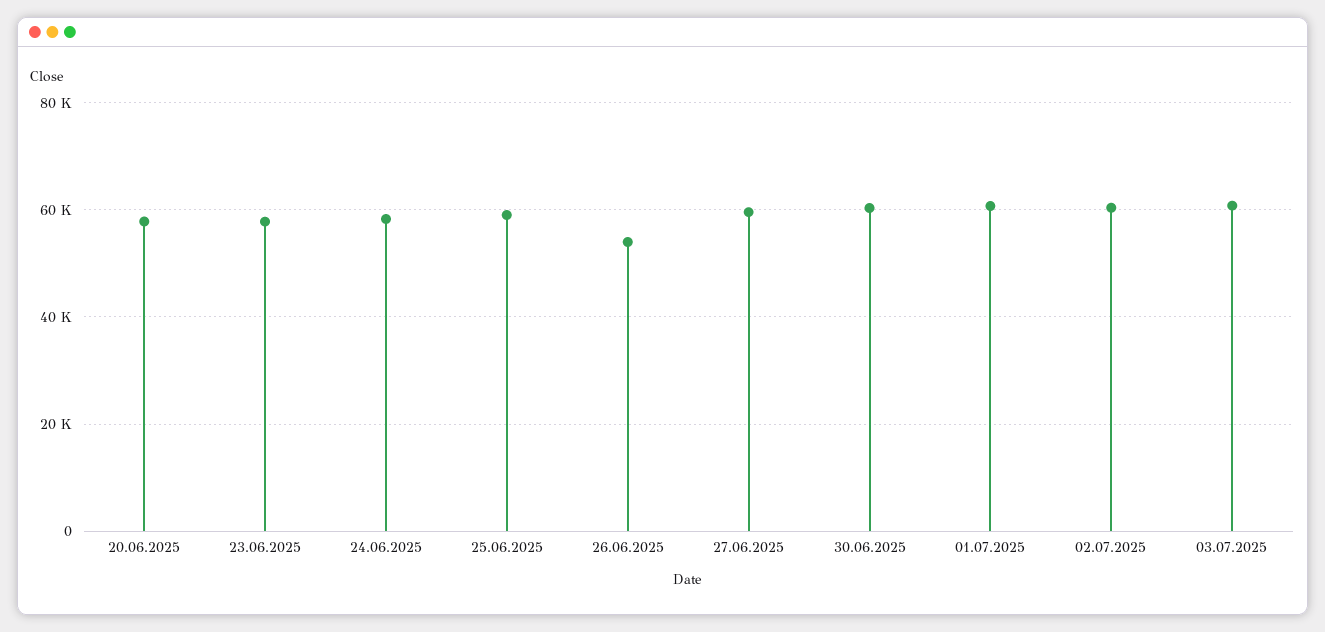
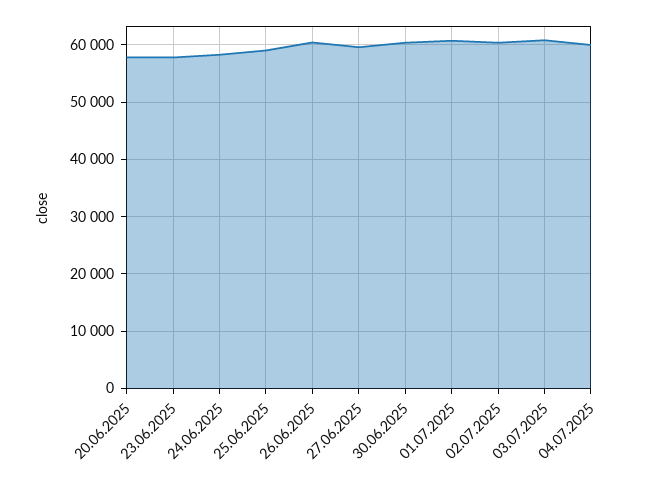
26.06.2025: 54000 -> 60000
04.07.2025: none -> 60000

